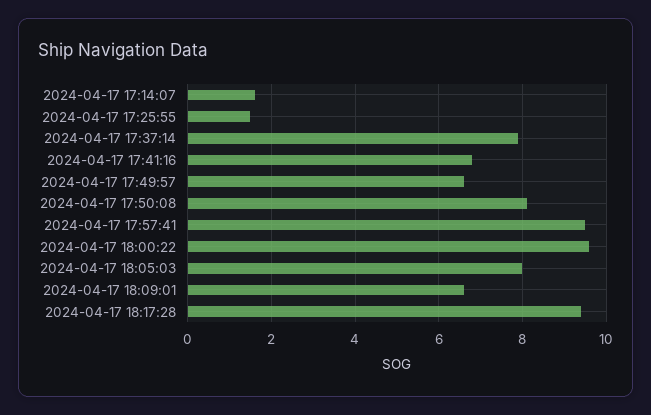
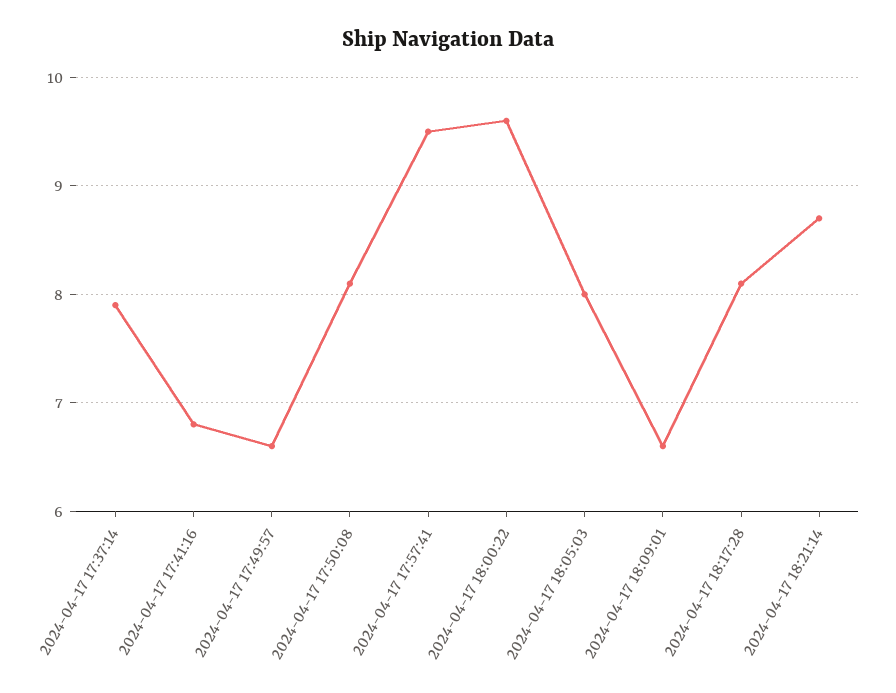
2024-04-17 17:14:07: 1.5 -> none
2024-04-17 17:25:55: 1.5 -> none
2024-04-17 18:17:28: 9.5 -> 8.1
2024-04-17 18:21:14: none -> 8.7

